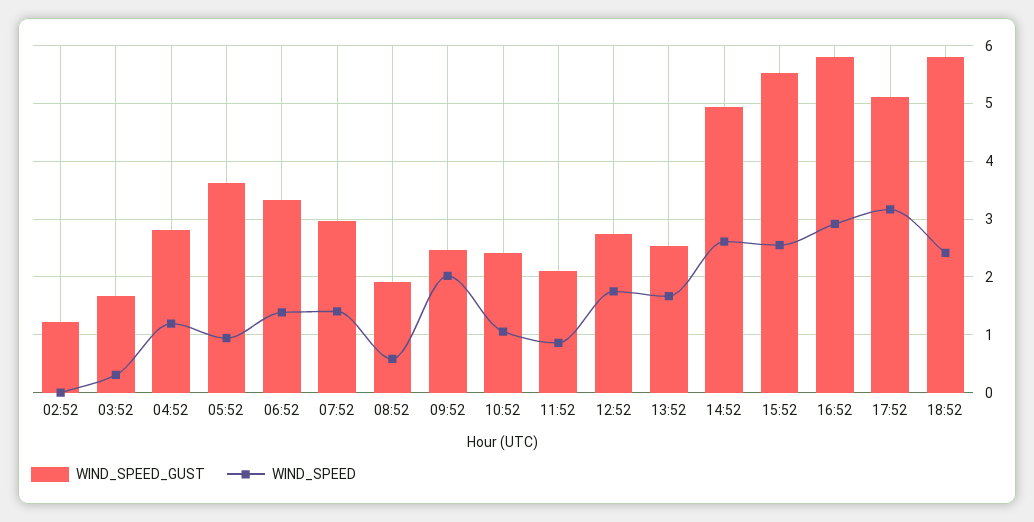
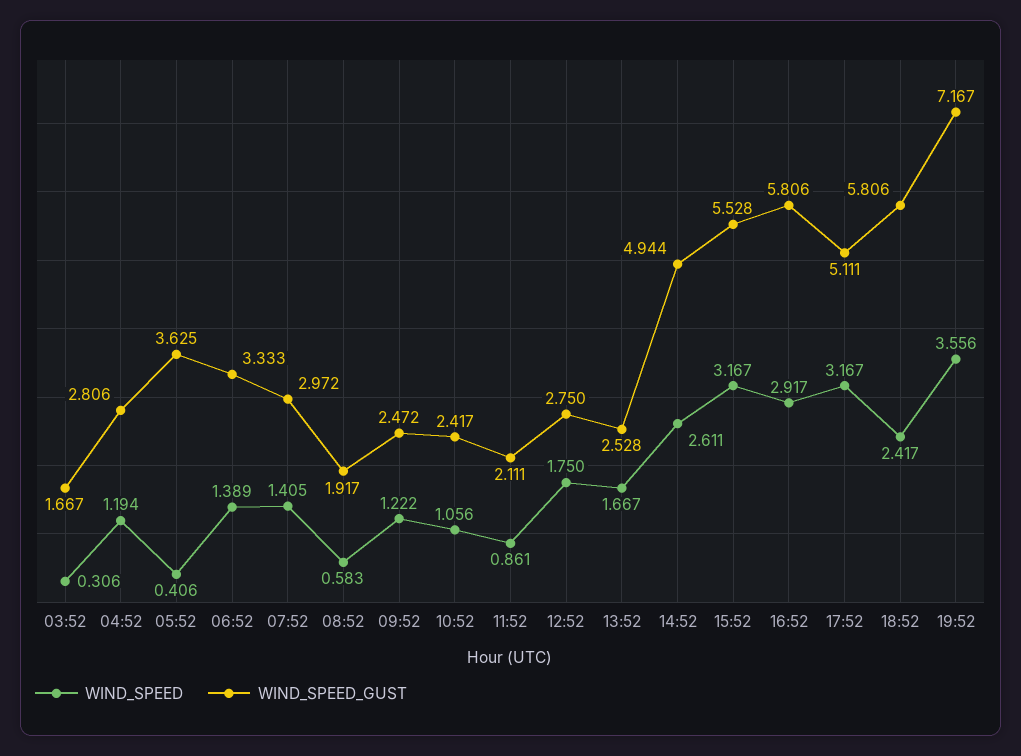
WIND_SPEED_GUST, 02:52: 1.2 -> none
WIND_SPEED, 02:52: 0 -> none
WIND_SPEED, 05:52: 1 -> 0.406
WIND_SPEED, 09:52: 2 -> 1.222
WIND_SPEED, 15:52: 2.6 -> 3.167
WIND_SPEED, 19:52: none -> 3.556
WIND_SPEED_GUST, 19:52: none -> 7.167

